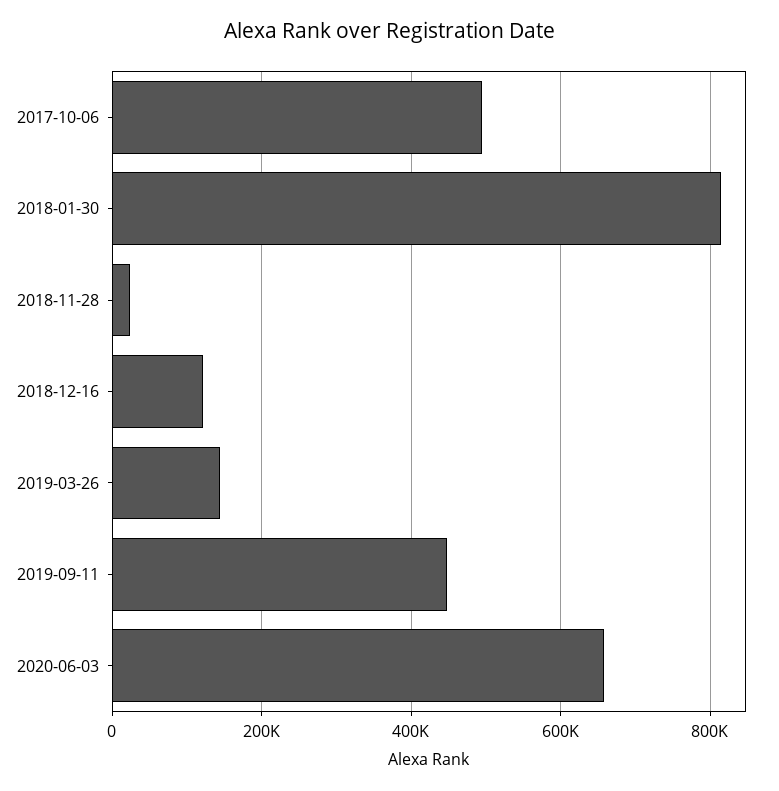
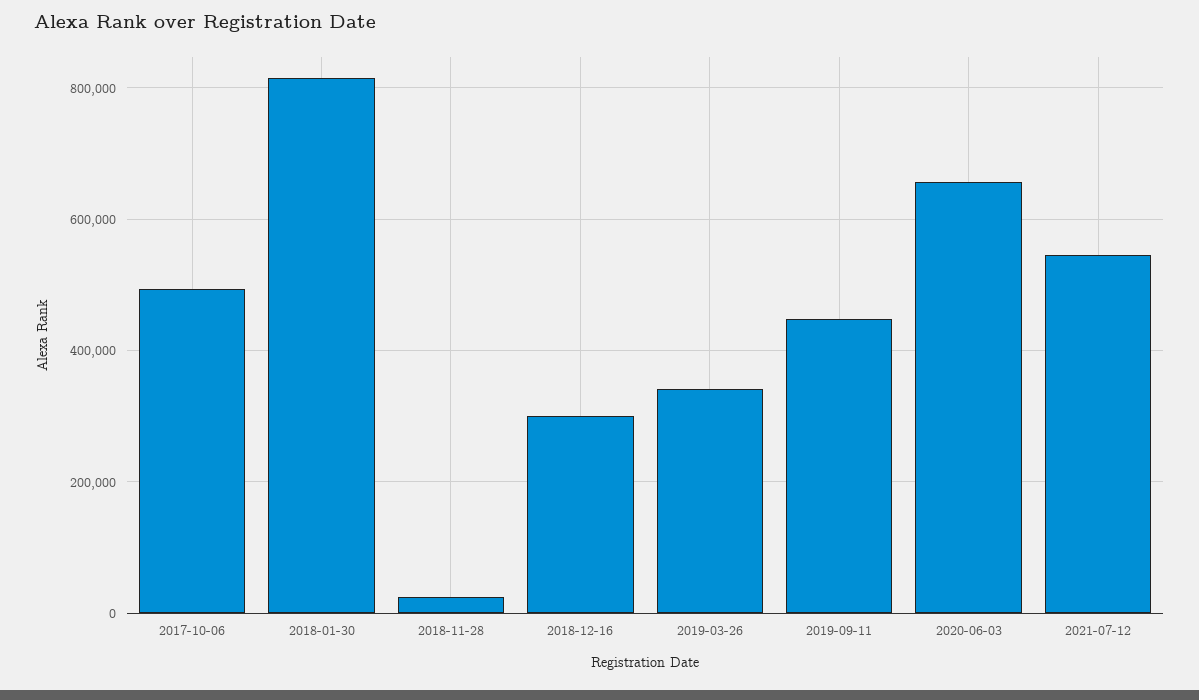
2018-12-16: 120000 -> 300000
2019-03-26: 140000 -> 340000
2021-07-12: none -> 540000

